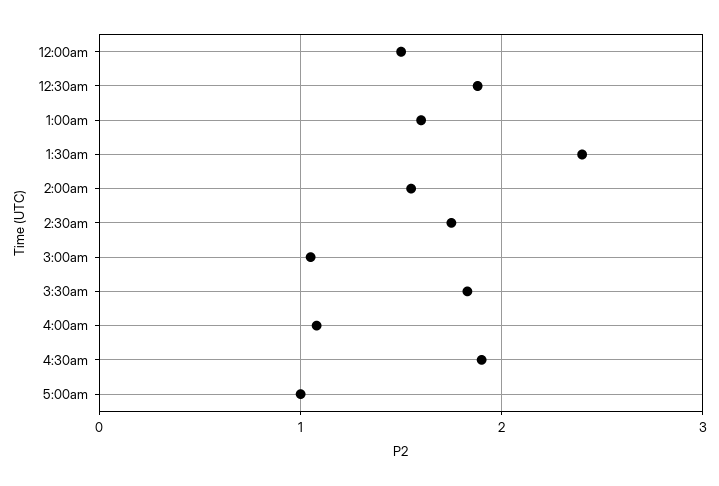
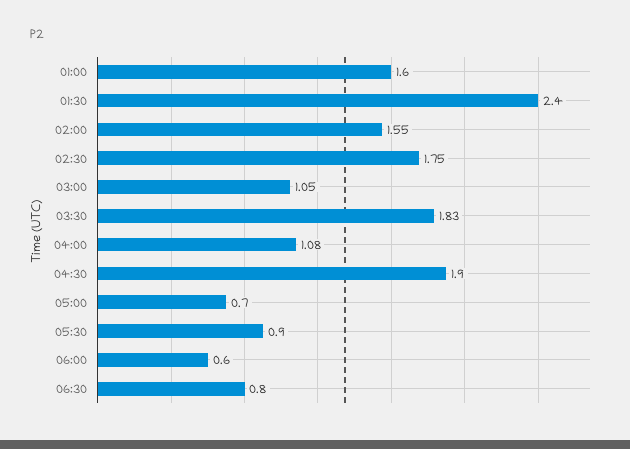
12:00am: 1.5 -> none
12:30am: 1.9 -> none
5:00am: 1 -> 0.7
05:30: none -> 0.9
06:00: none -> 0.6
06:30: none -> 0.8

